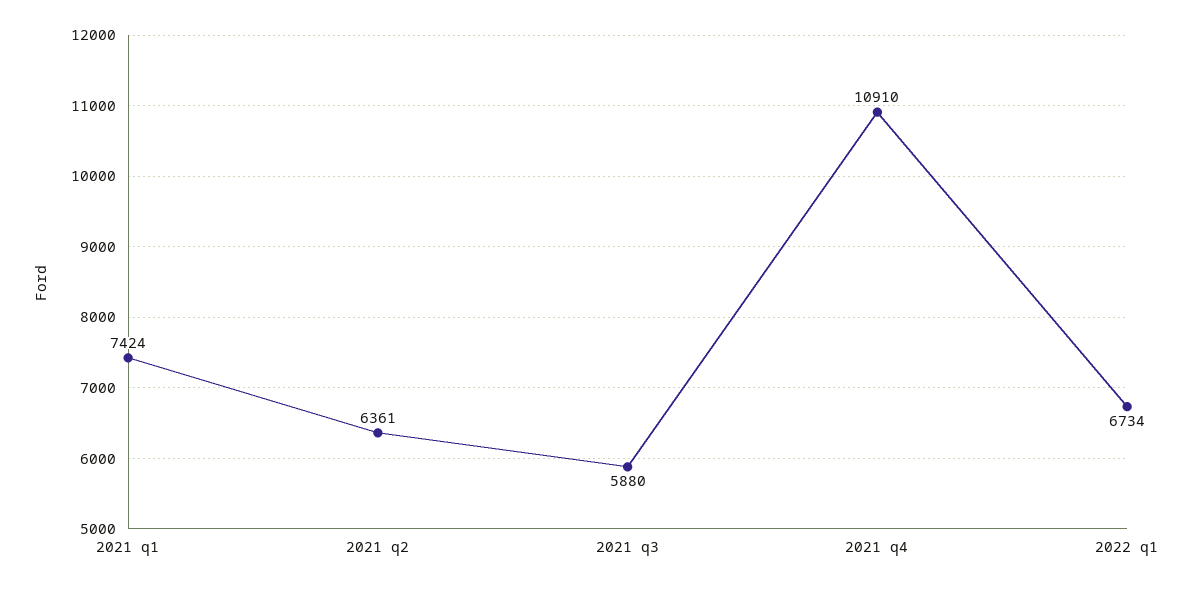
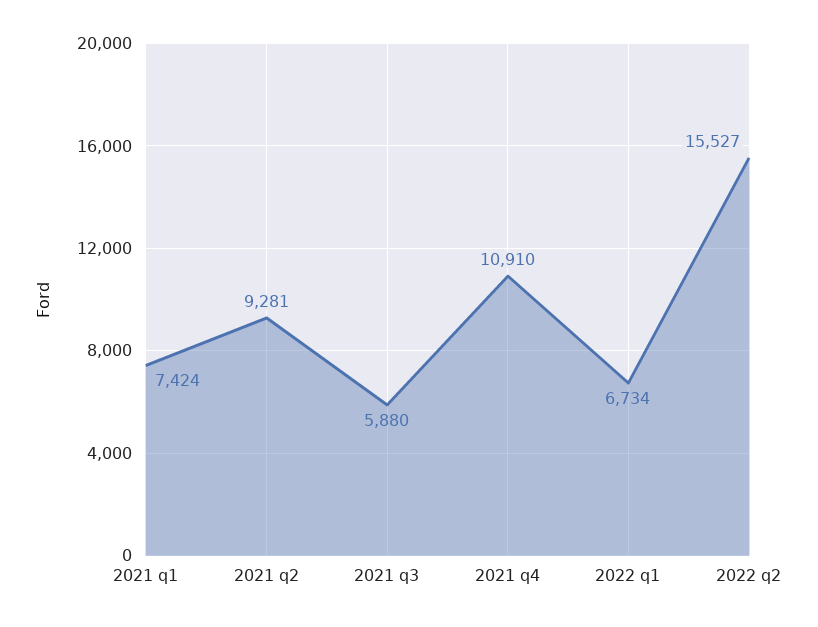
2021 q2: 6361 -> 9281
2022 q2: none -> 15527

